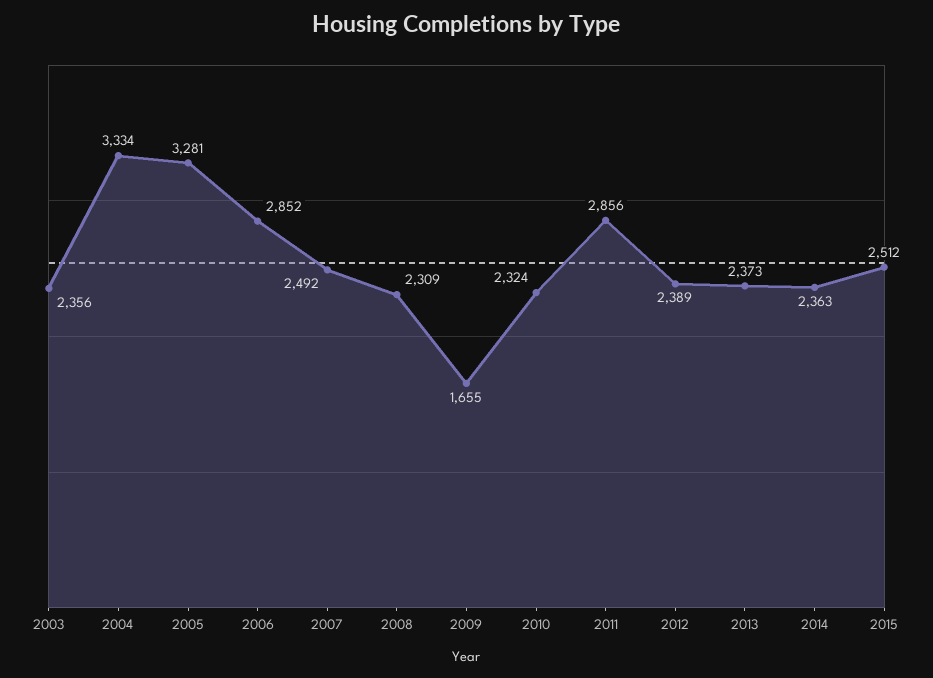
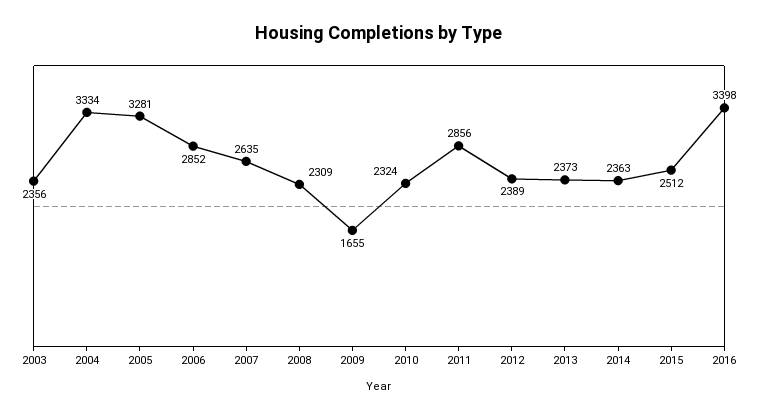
2007: 2492 -> 2635
2016: none -> 3398

